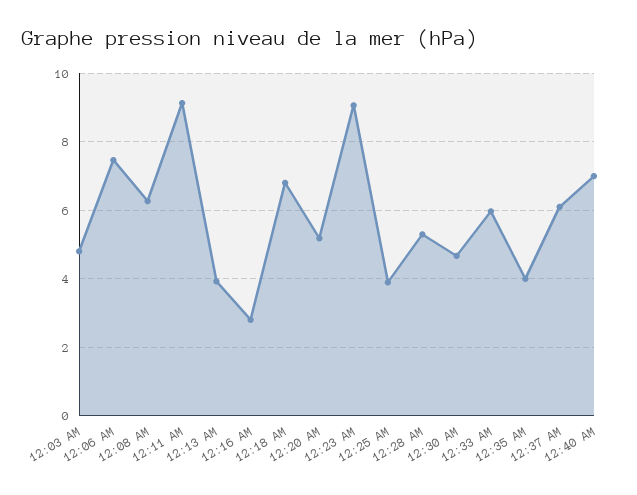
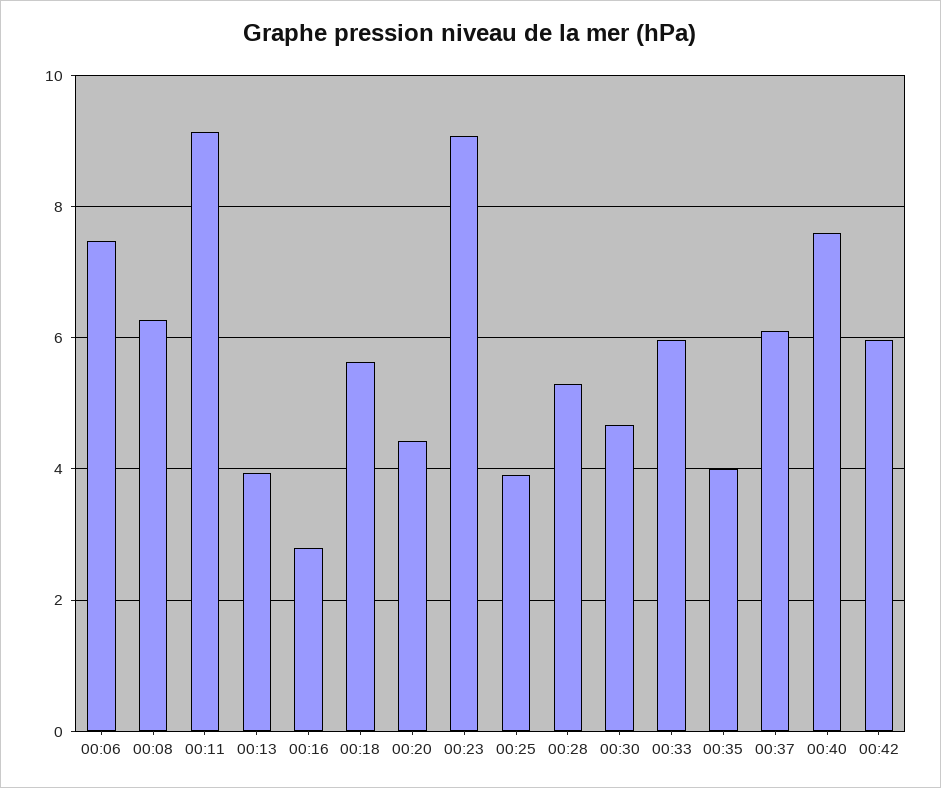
12:03 AM: 4.8 -> none
12:18 AM: 6.8 -> 5.6
12:20 AM: 5.2 -> 4.4
12:40 AM: 7 -> 7.6
00:42: none -> 6

